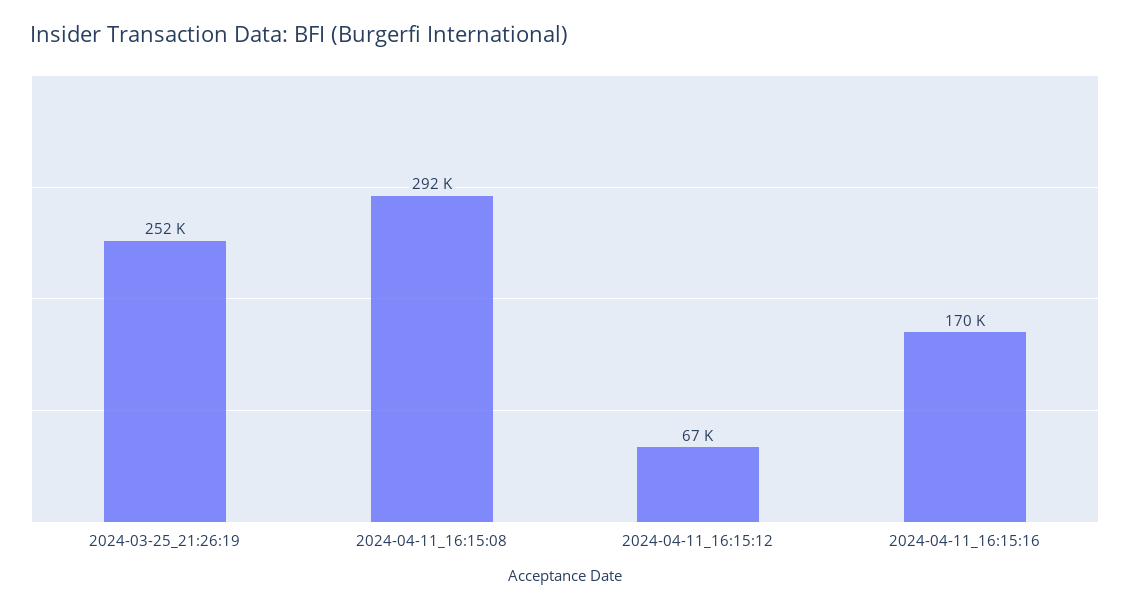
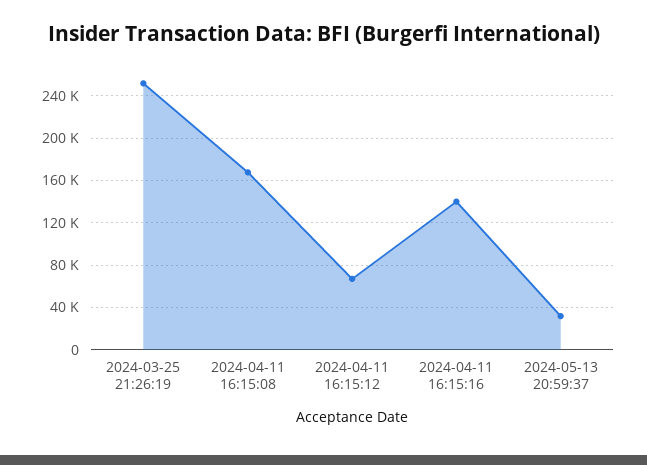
2024-04-11_16:15:08: 292000 -> 170000
2024-04-11_16:15:16: 170000 -> 140000
2024-05-13 20:59:37: none -> 30000

